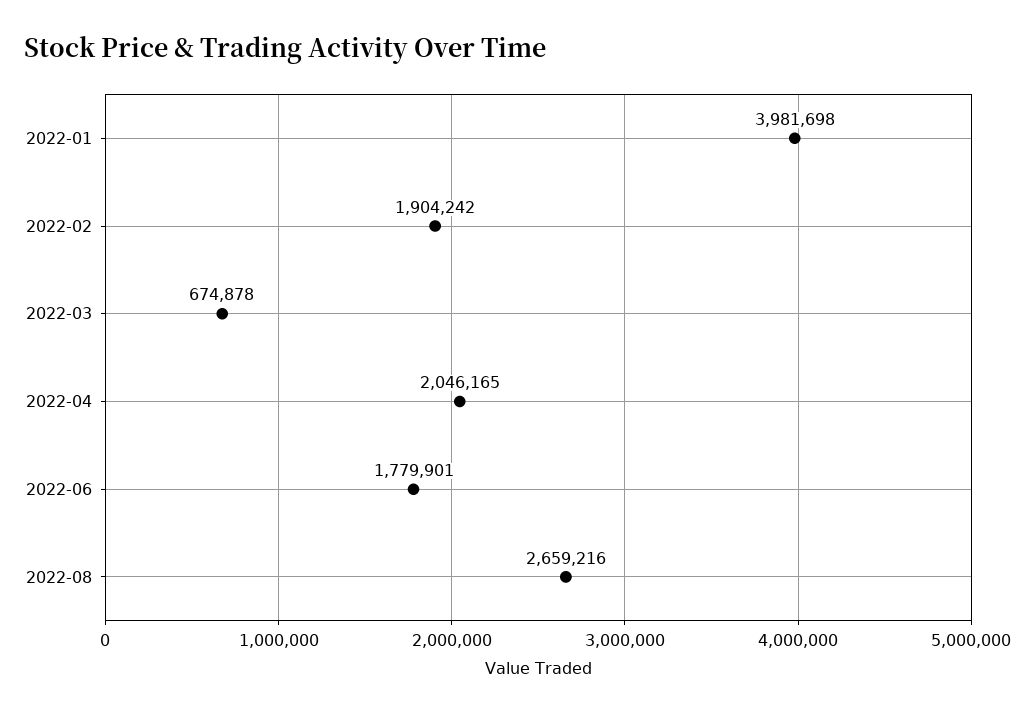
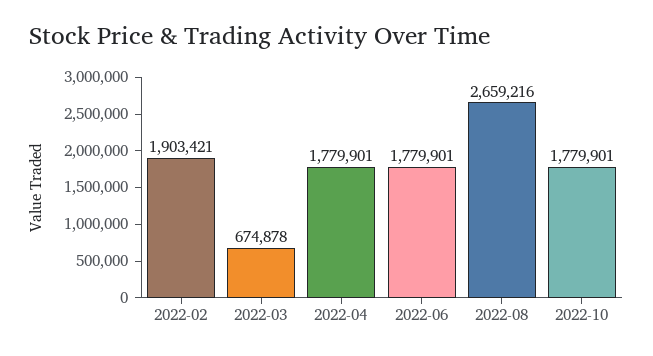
2022-01: 3981698 -> none
2022-02: 1904242 -> 1903421
2022-04: 2046165 -> 1779901
2022-10: none -> 1779901

